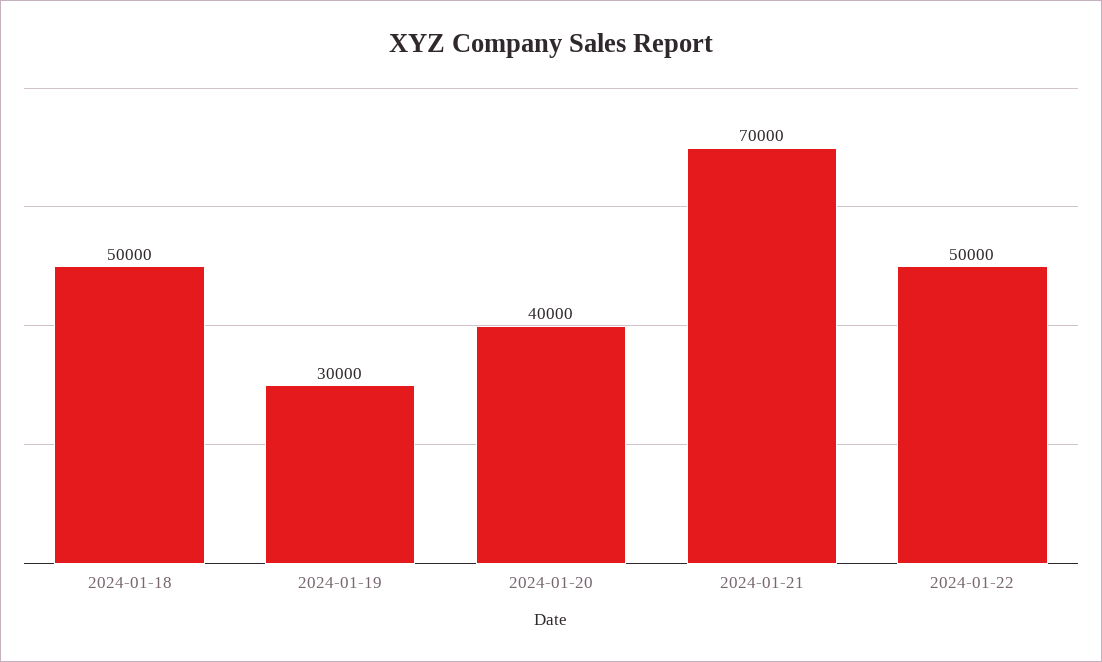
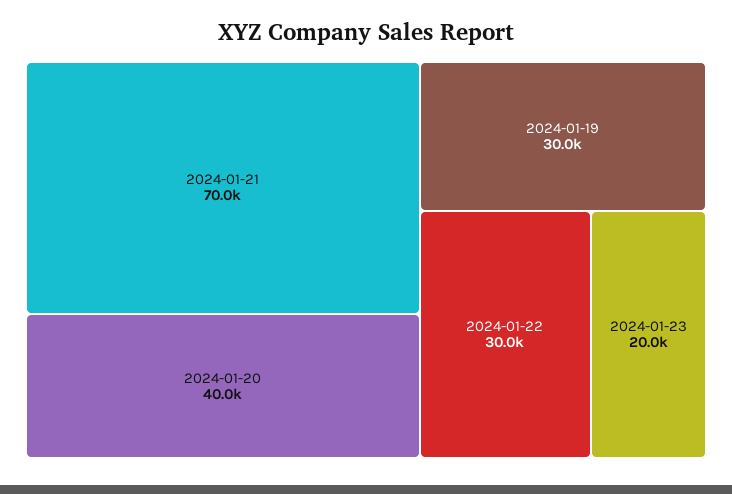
2024-01-18: 50000 -> none
2024-01-22: 50000 -> 30000
2024-01-23: none -> 20000

